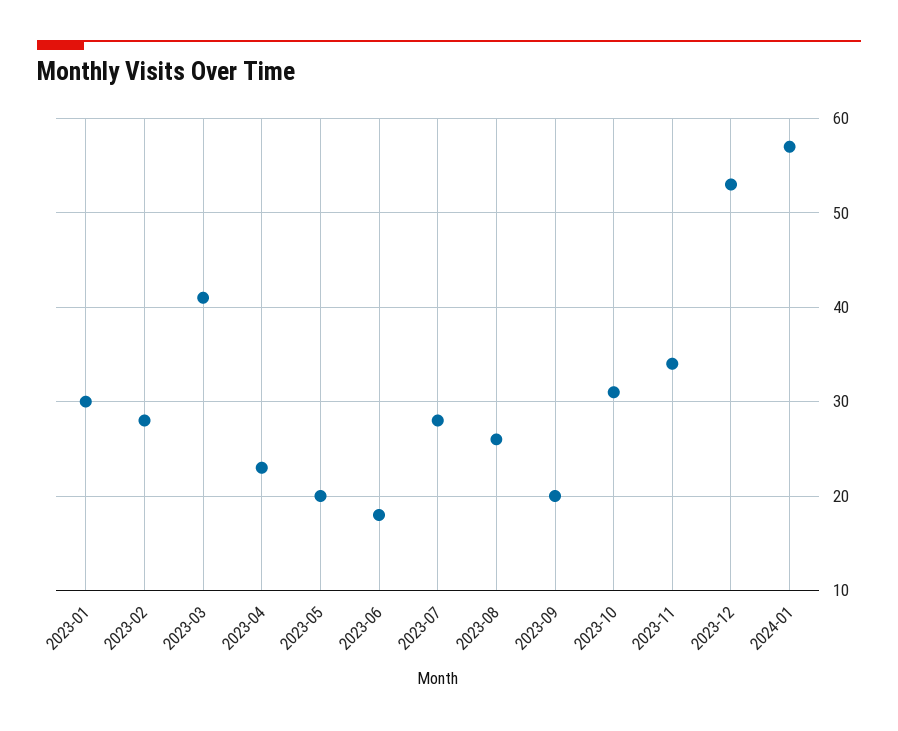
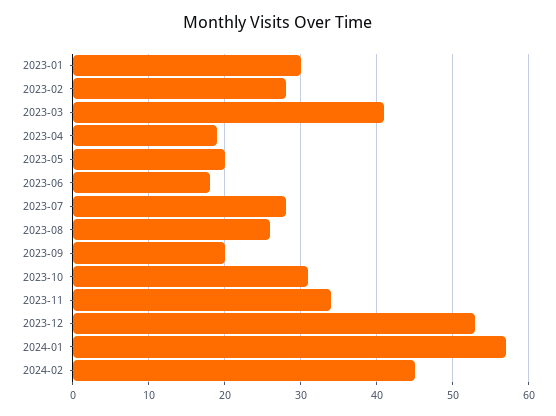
2023-04: 23 -> 19
2024-02: none -> 45

